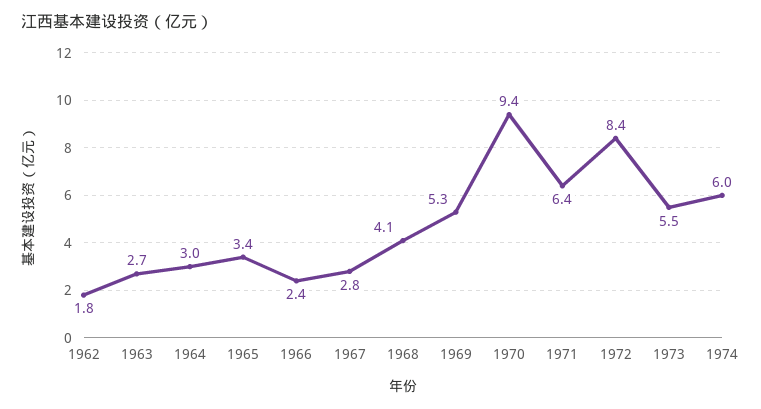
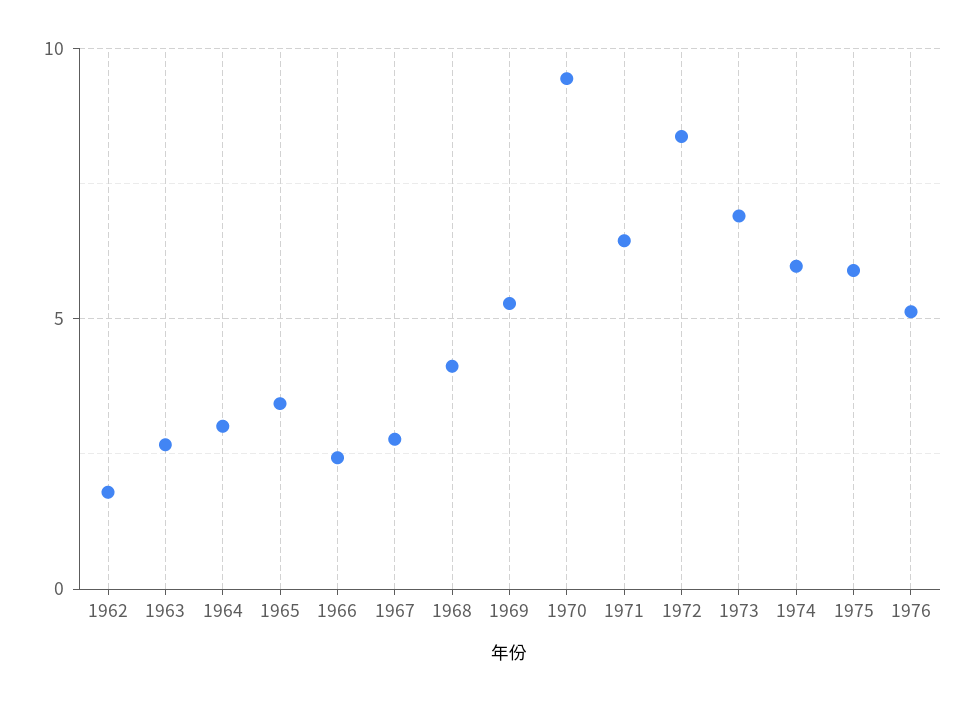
1973: 5.5 -> 7
1975: none -> 6
1976: none -> 5

